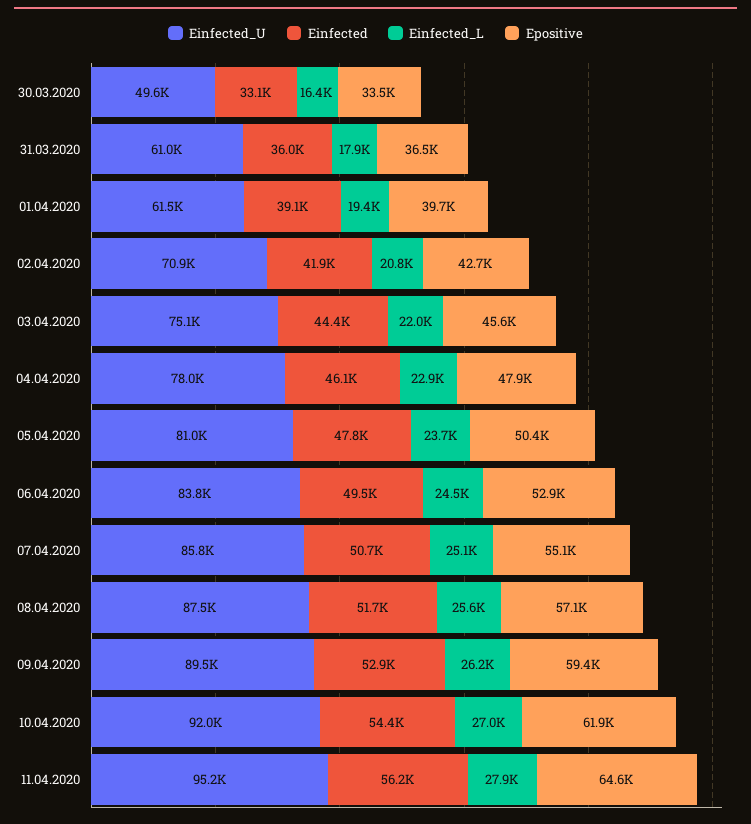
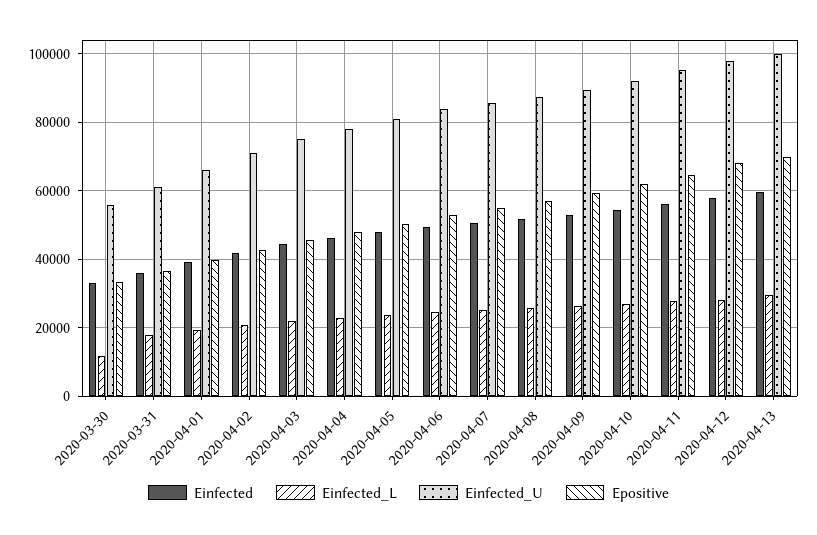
Einfected_U, 30.03.2020: 49600 -> 56000
Einfected_L, 30.03.2020: 16400 -> 12000
Einfected_U, 01.04.2020: 61500 -> 66000
Einfected, 2020-04-12: none -> 58000
Einfected_L, 2020-04-12: none -> 28000
Einfected_U, 2020-04-12: none -> 98000
Epositive, 2020-04-12: none -> 68000
Einfected, 2020-04-13: none -> 60000
Einfected_L, 2020-04-13: none -> 30000
Einfected_U, 2020-04-13: none -> 100000
Epositive, 2020-04-13: none -> 70000

